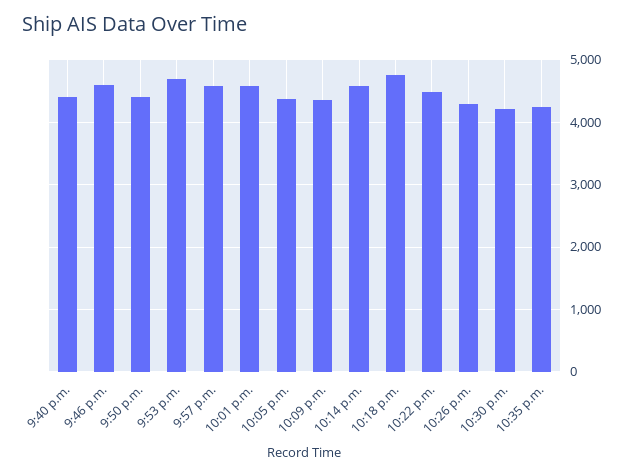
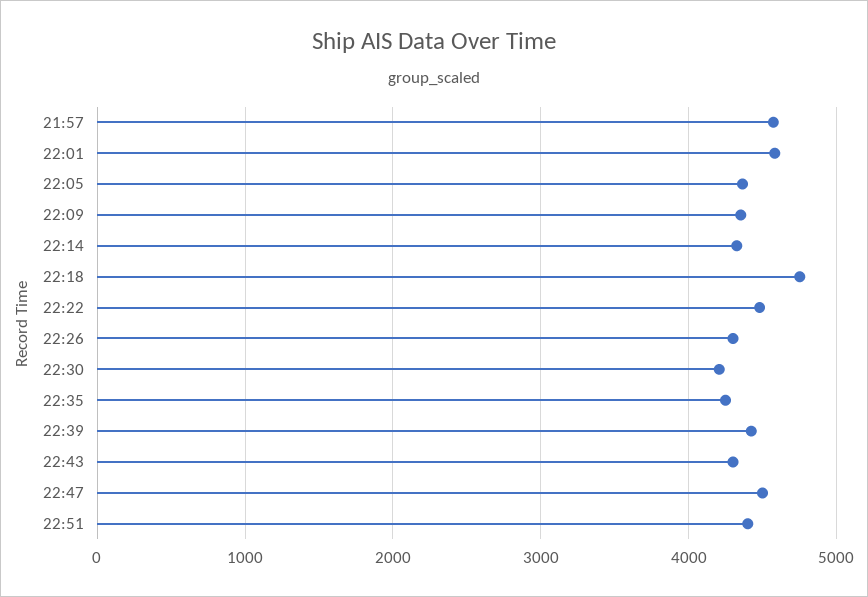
9:40 p.m.: 4400 -> none
9:46 p.m.: 4600 -> none
9:50 p.m.: 4400 -> none
9:53 p.m.: 4700 -> none
10:14 p.m.: 4600 -> 4300
22:39: none -> 4400
22:43: none -> 4300
22:47: none -> 4500
22:51: none -> 4400

